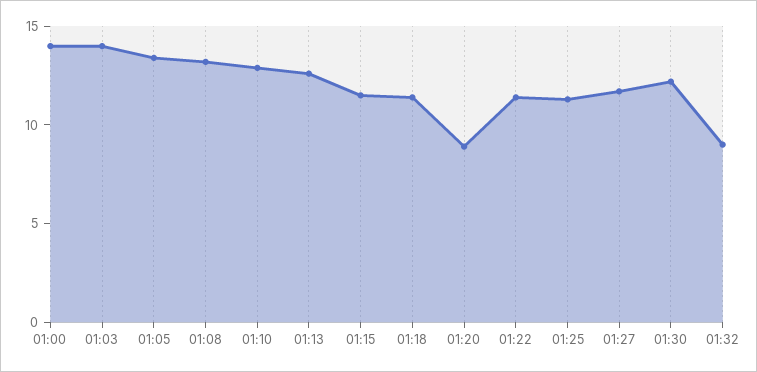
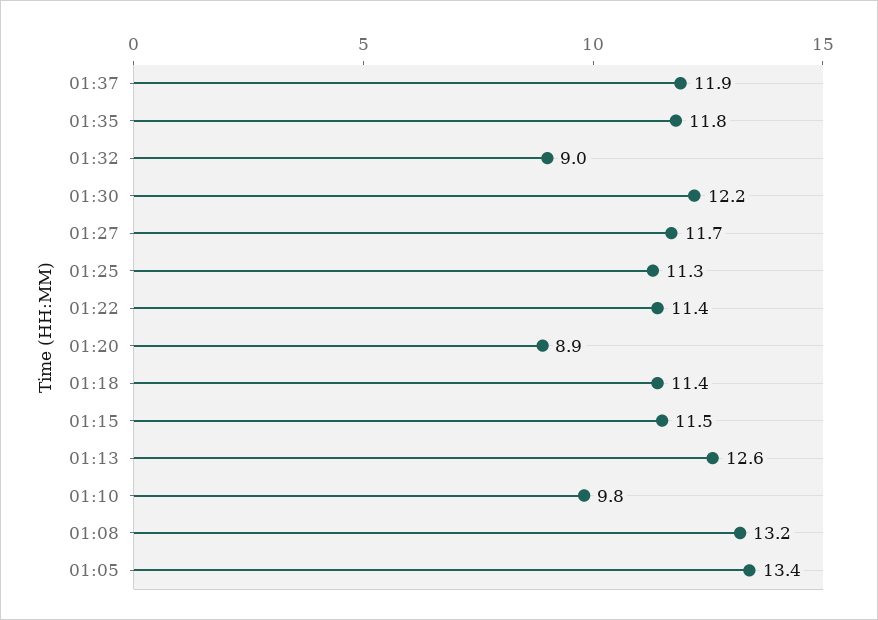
01:00: 14 -> none
01:03: 14 -> none
01:10: 13 -> 9.8
01:37: none -> 11.9
01:35: none -> 11.8

